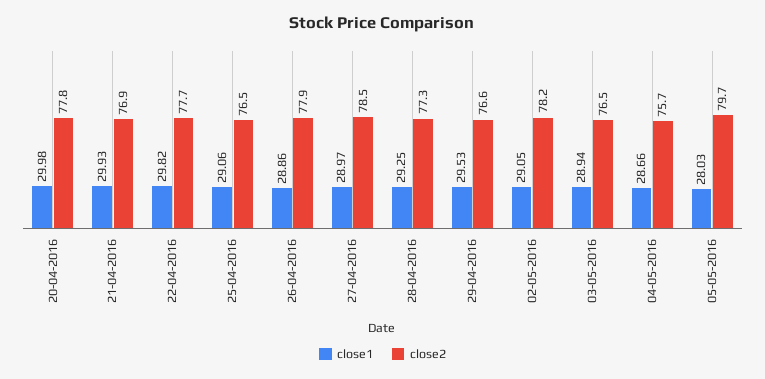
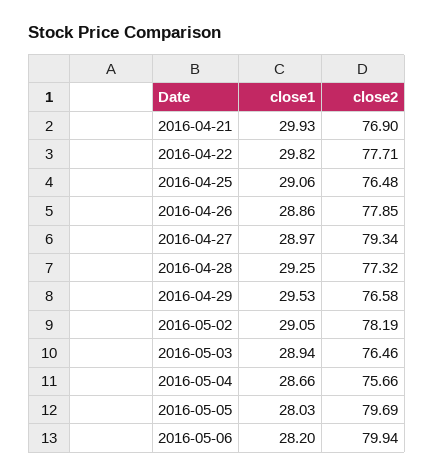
close1, 20-04-2016: 29.98 -> none
close2, 20-04-2016: 77.8 -> none
close2, 27-04-2016: 78.5 -> 79.34
close1, 2016-05-06: none -> 28.2
close2, 2016-05-06: none -> 79.94

